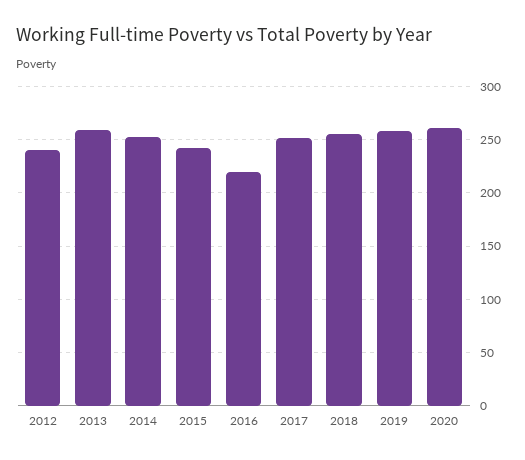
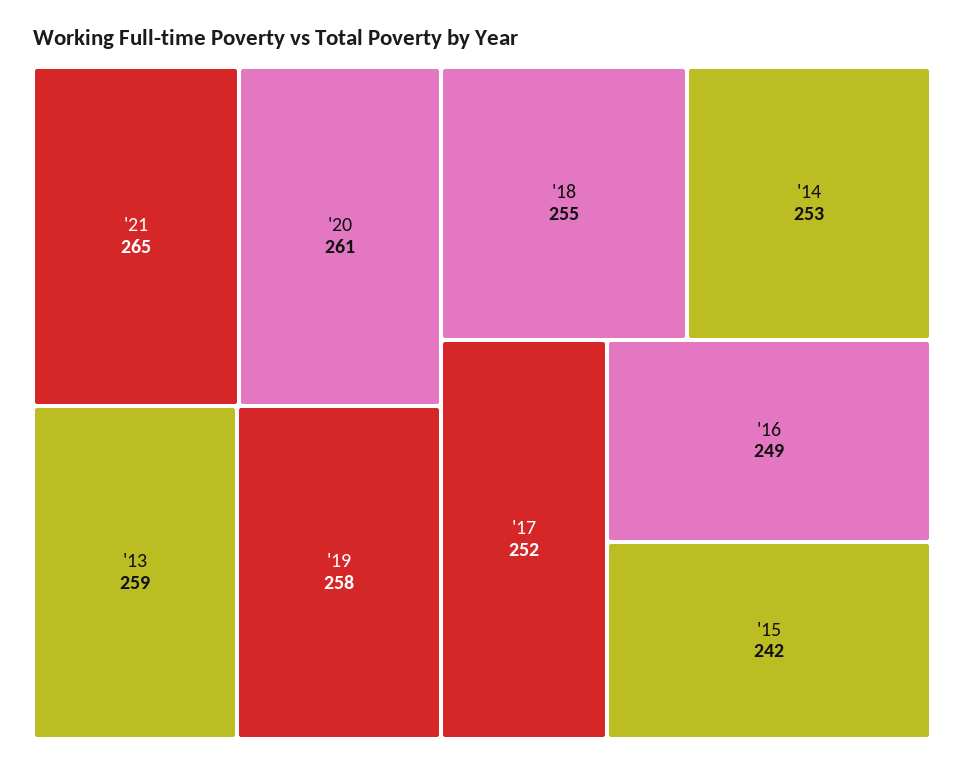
2012: 240 -> none
2016: 220 -> 249
'21: none -> 265

